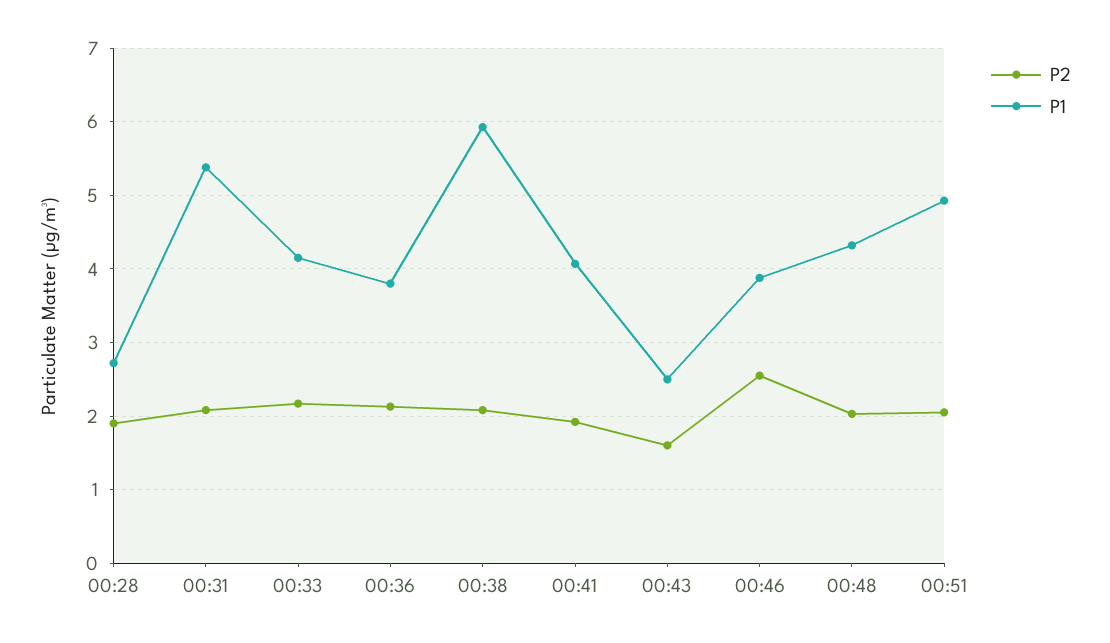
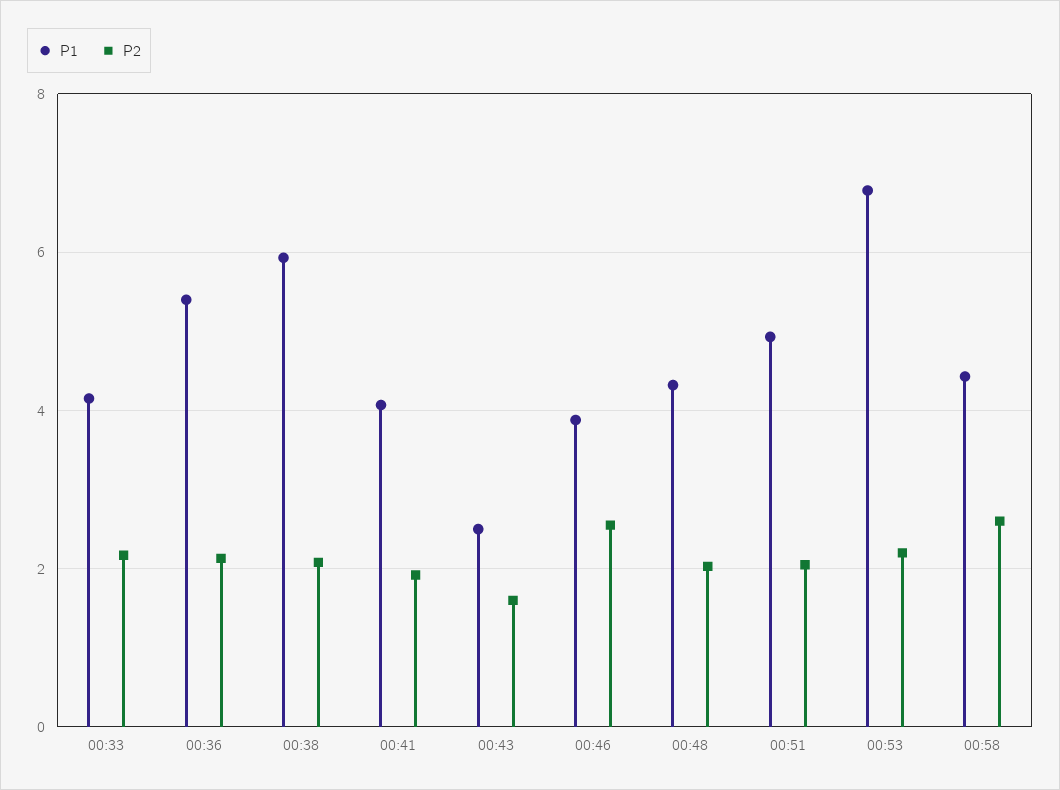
P2, 00:28: 1.9 -> none
P1, 00:28: 2.7 -> none
P2, 00:31: 2.1 -> none
P1, 00:31: 5.4 -> none
P1, 00:36: 3.8 -> 5.4
P1, 00:53: none -> 6.8
P2, 00:53: none -> 2.2
P1, 00:58: none -> 4.4
P2, 00:58: none -> 2.6

